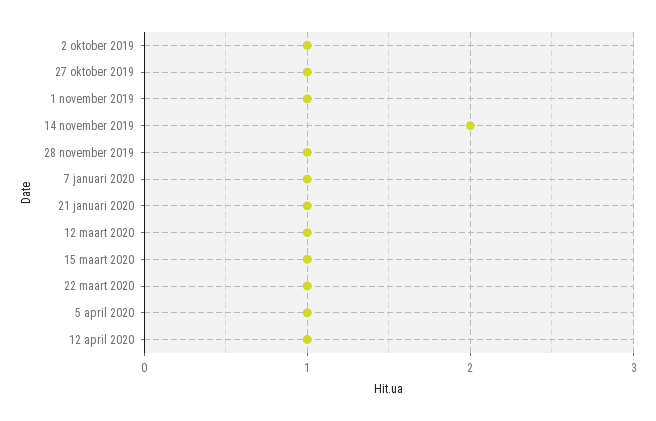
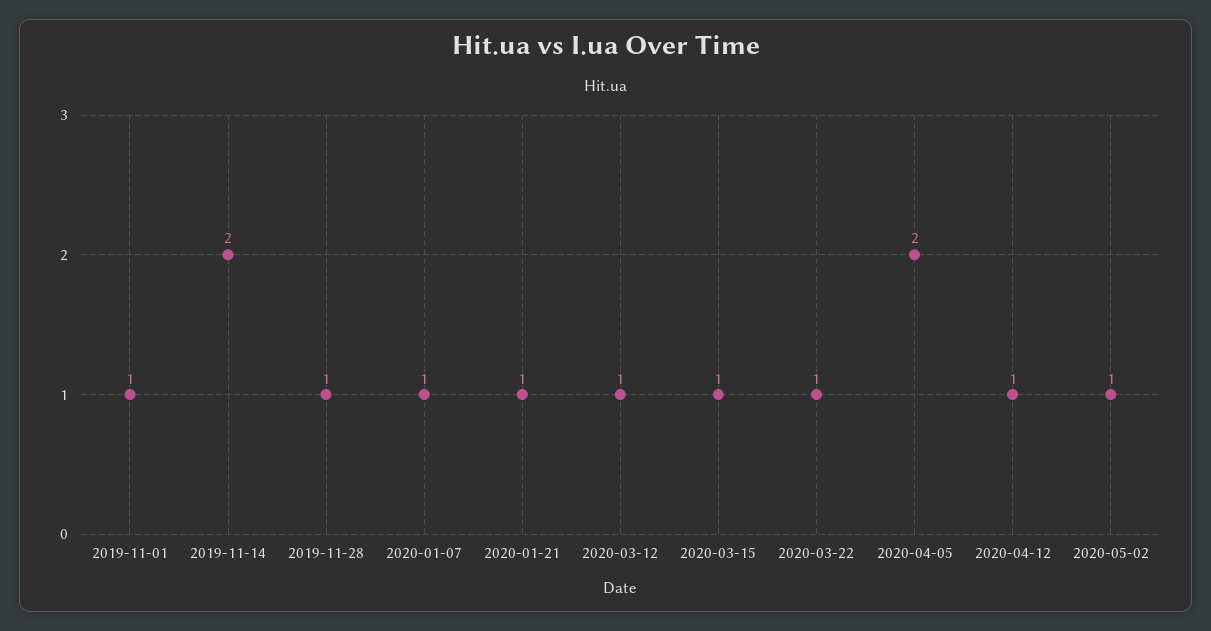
2 oktober 2019: 1 -> none
27 oktober 2019: 1 -> none
5 april 2020: 1 -> 2
2020-05-02: none -> 1

